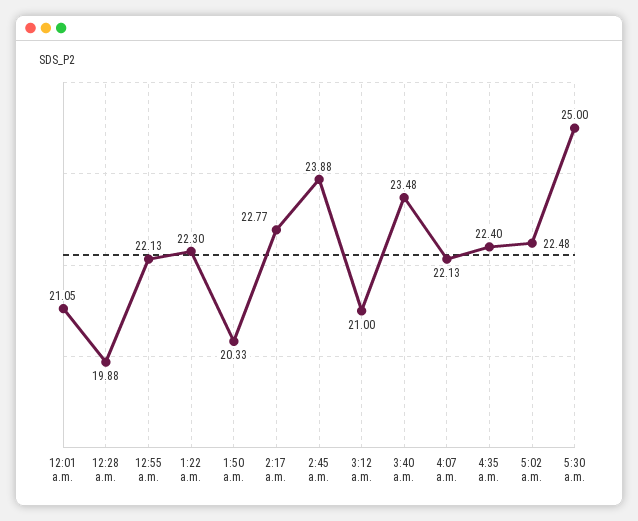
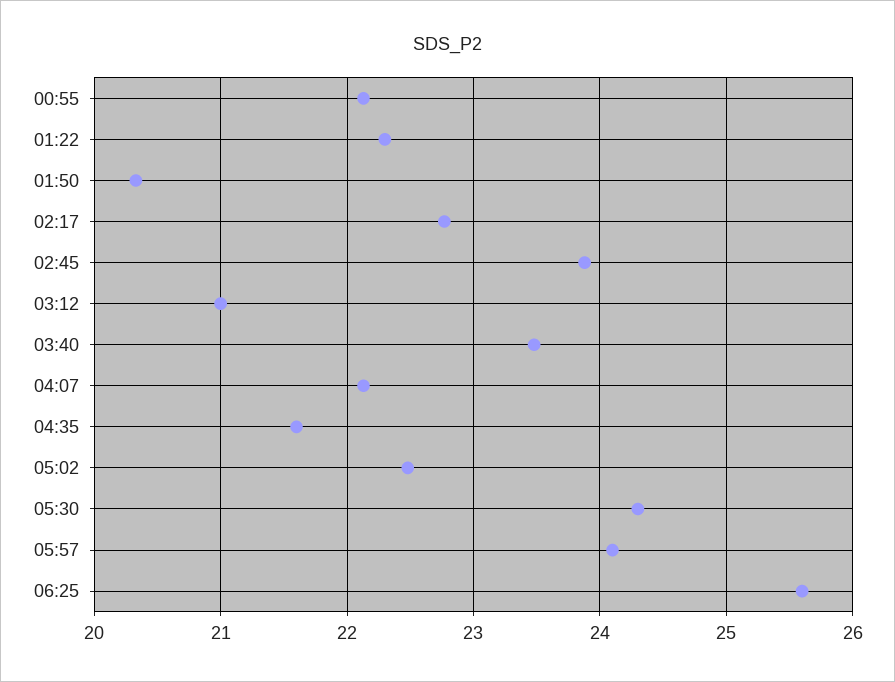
12:01 a.m.: 21.05 -> none
12:28 a.m.: 19.88 -> none
4:35 a.m.: 22.4 -> 21.6
5:30 a.m.: 25 -> 24.3
05:57: none -> 24.1
06:25: none -> 25.6

